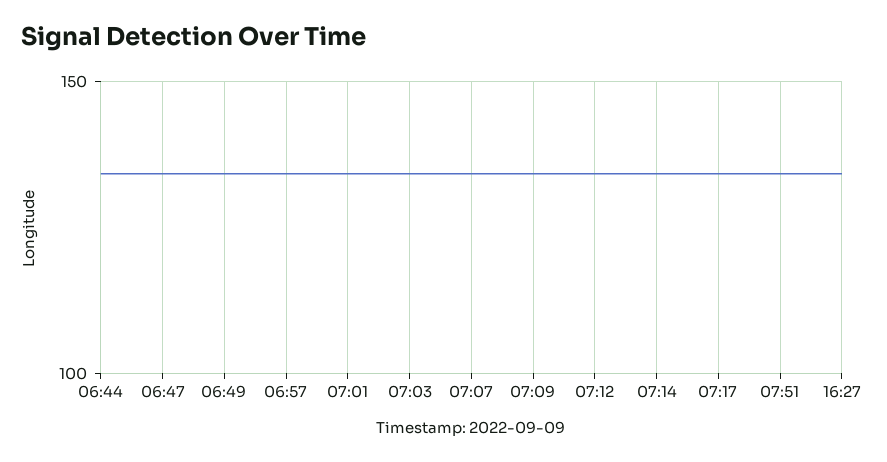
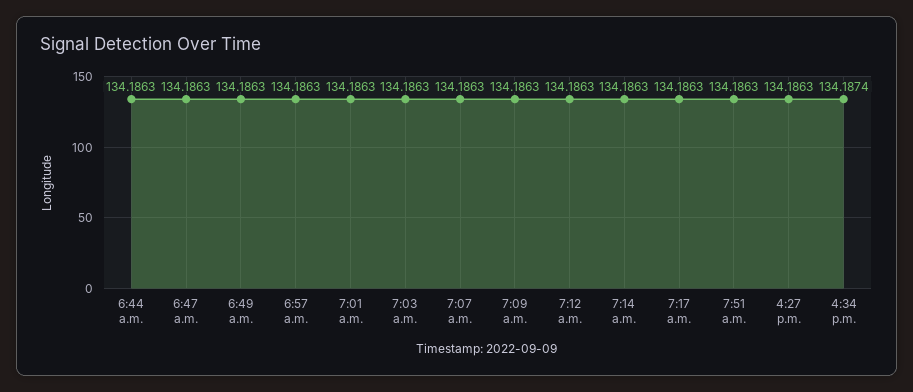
4:34 p.m.: none -> 134.1874

